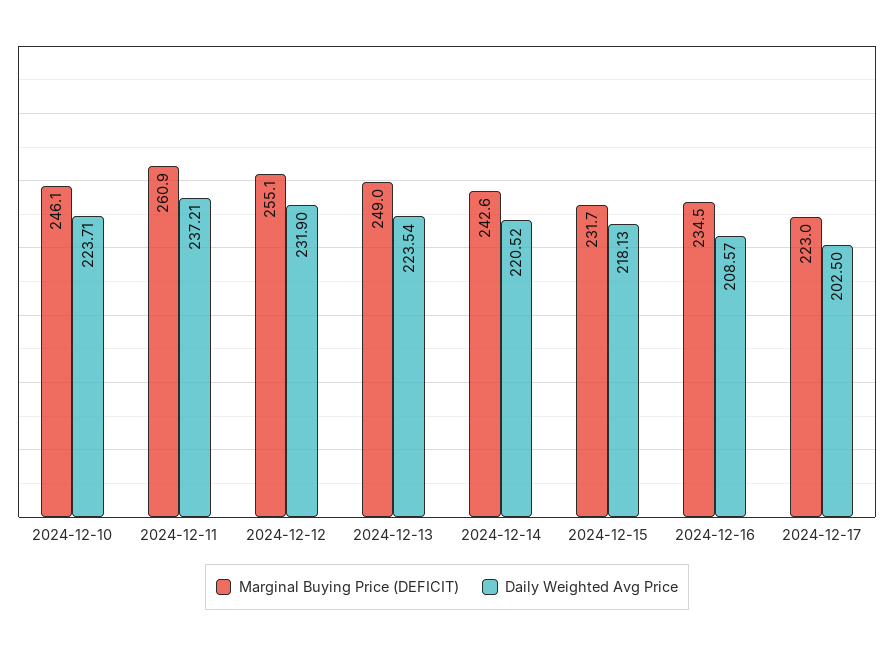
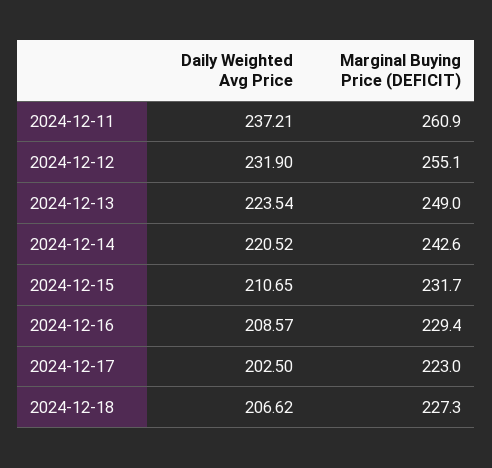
Marginal Buying Price (DEFICIT), 2024-12-10: 246.1 -> none
Daily Weighted Avg Price, 2024-12-10: 223.71 -> none
Daily Weighted Avg Price, 2024-12-15: 218.13 -> 210.65
Marginal Buying Price (DEFICIT), 2024-12-16: 234.5 -> 229.4
Daily Weighted Avg Price, 2024-12-18: none -> 206.62
Marginal Buying Price (DEFICIT), 2024-12-18: none -> 227.3

